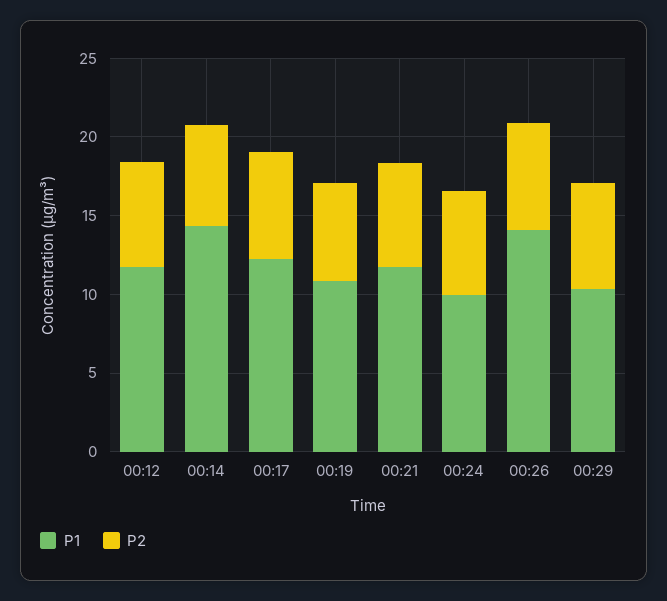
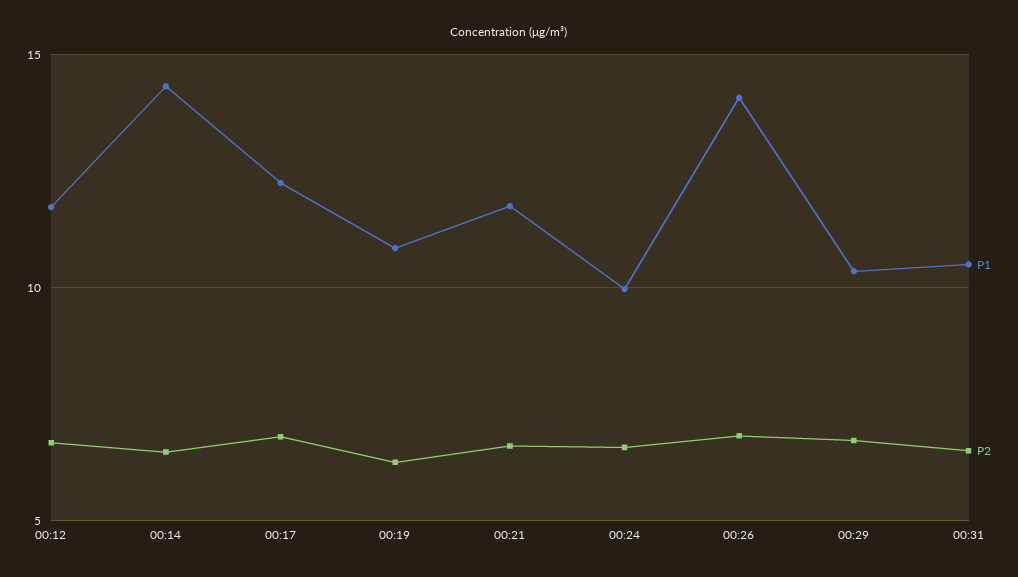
P1, 00:31: none -> 10.5
P2, 00:31: none -> 6.5

